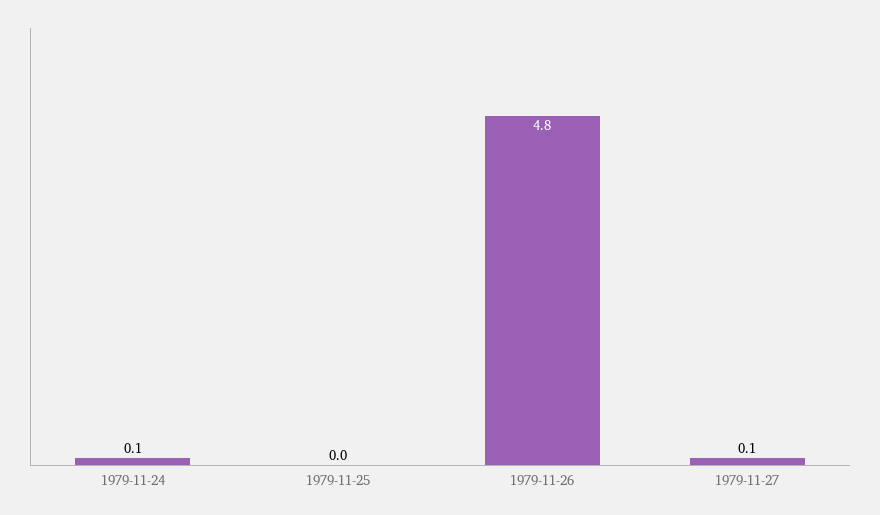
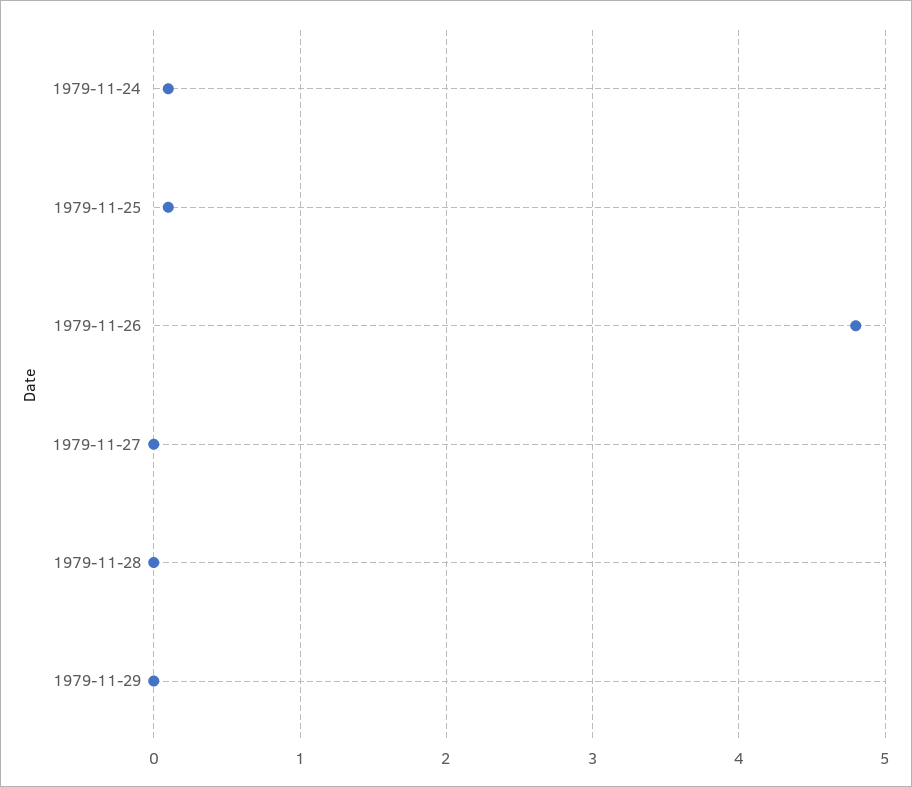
1979-11-25: 0 -> 0.1
1979-11-27: 0.1 -> 0
1979-11-28: none -> 0
1979-11-29: none -> 0

